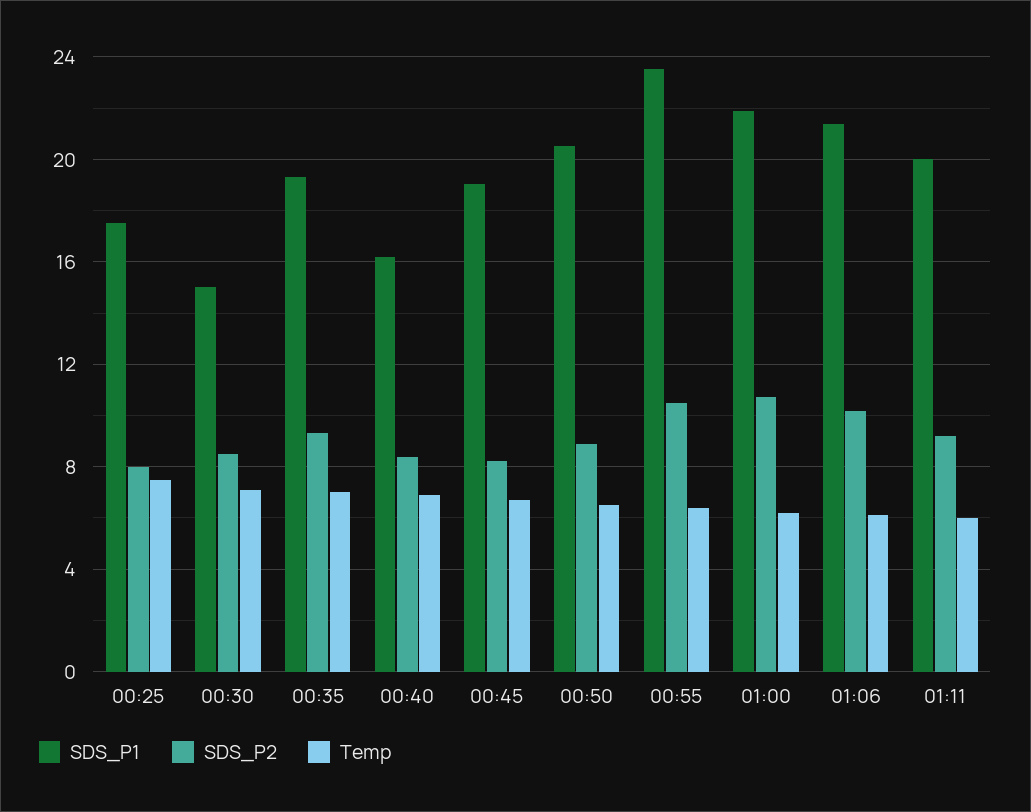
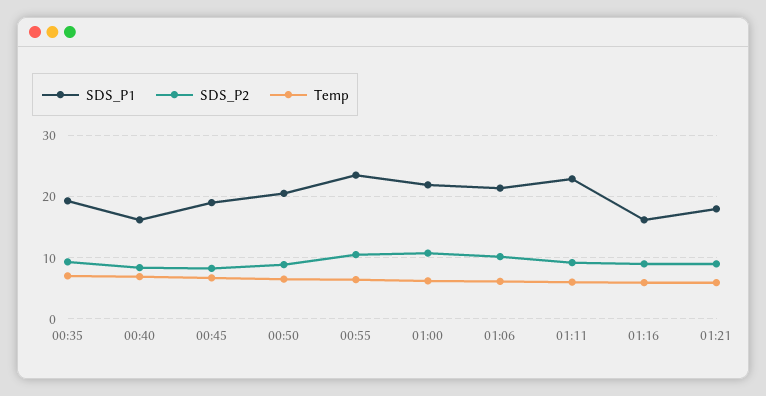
SDS_P1, 00:25: 17.5 -> none
SDS_P2, 00:25: 8 -> none
Temp, 00:25: 7.5 -> none
SDS_P1, 00:30: 15 -> none
SDS_P2, 00:30: 8.5 -> none
Temp, 00:30: 7 -> none
SDS_P1, 01:11: 20 -> 23
SDS_P1, 01:16: none -> 16
SDS_P2, 01:16: none -> 9
Temp, 01:16: none -> 6
SDS_P1, 01:21: none -> 18
SDS_P2, 01:21: none -> 9
Temp, 01:21: none -> 6

